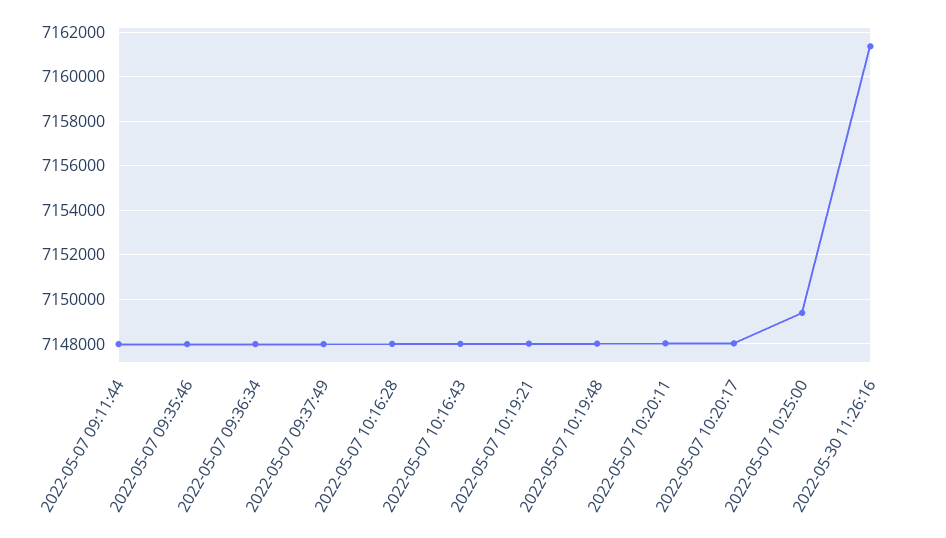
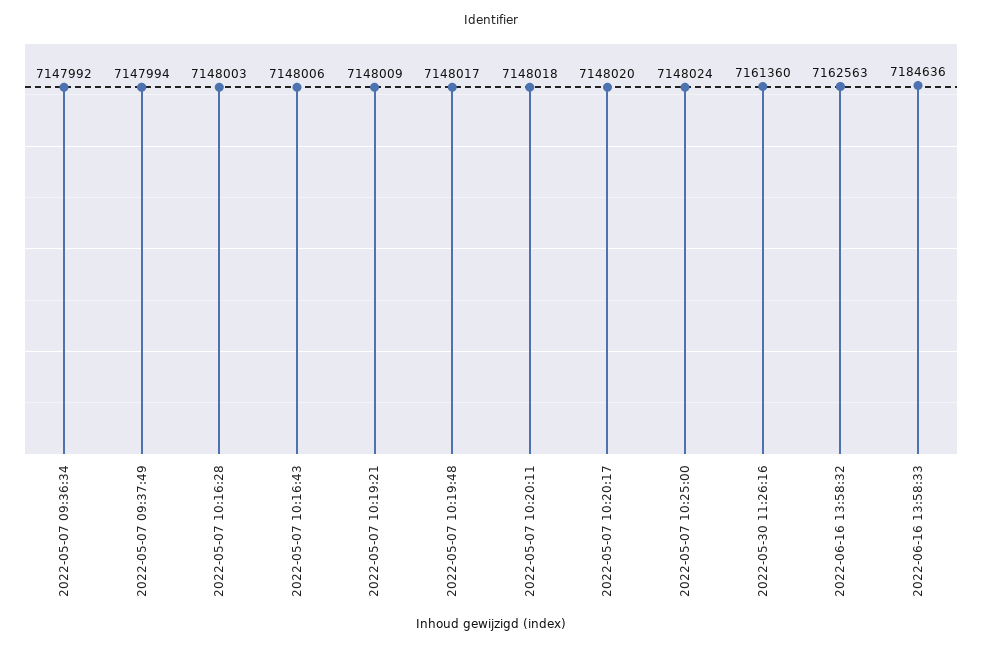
2022-05-07 09:11:44: 7148000 -> none
2022-05-07 09:35:46: 7148000 -> none
2022-05-07 10:25:00: 7149500 -> 7148024
2022-06-16 13:58:32: none -> 7162563
2022-06-16 13:58:33: none -> 7184636

